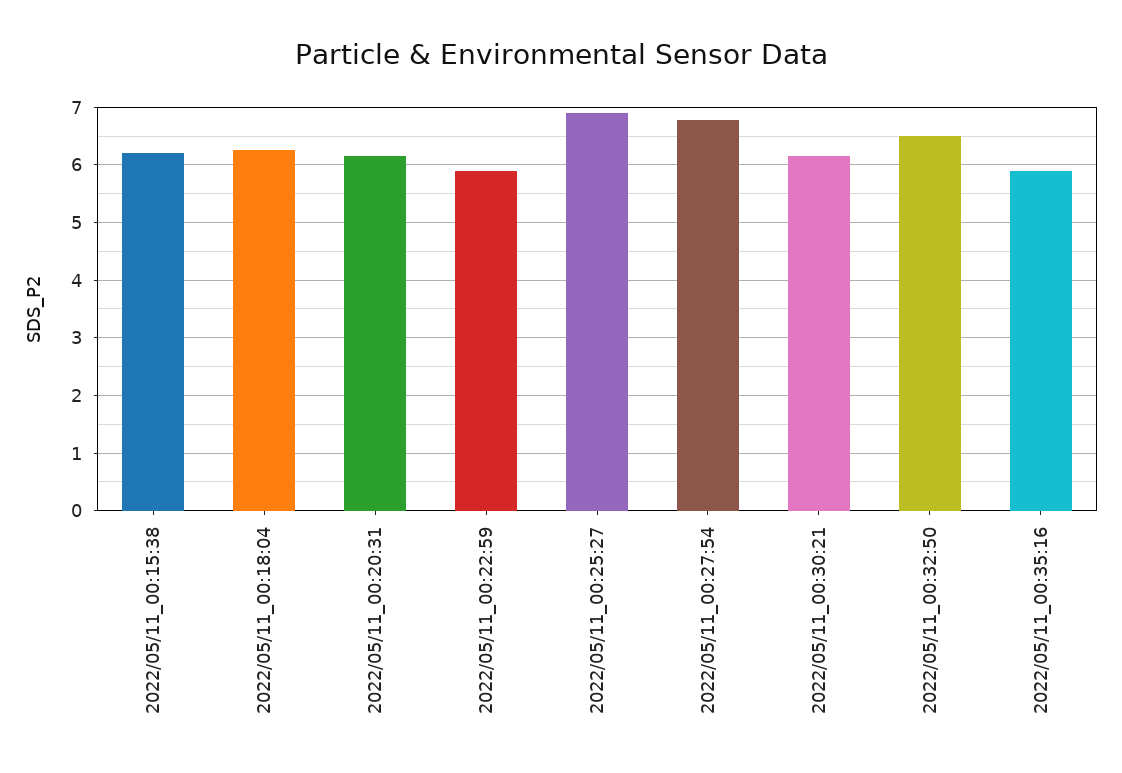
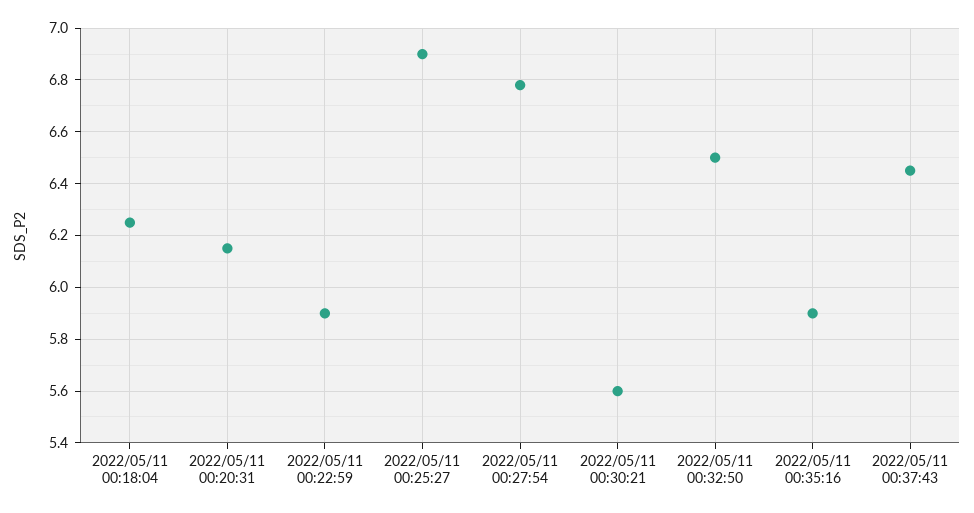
2022/05/11_00:15:38: 6.2 -> none
2022/05/11_00:30:21: 6.2 -> 5.6
2022/05/11 00:37:43: none -> 6.45

